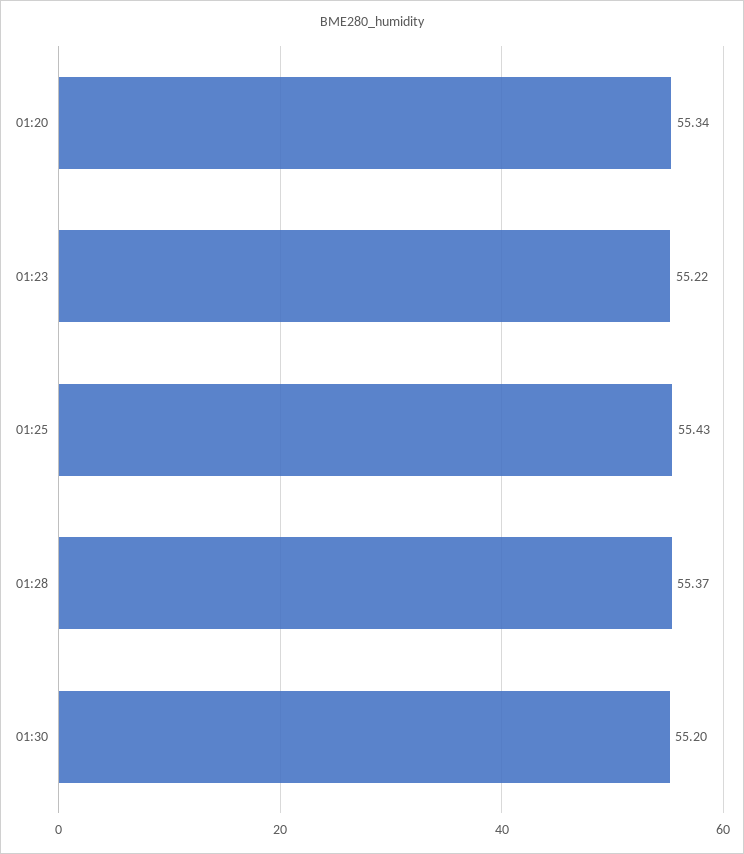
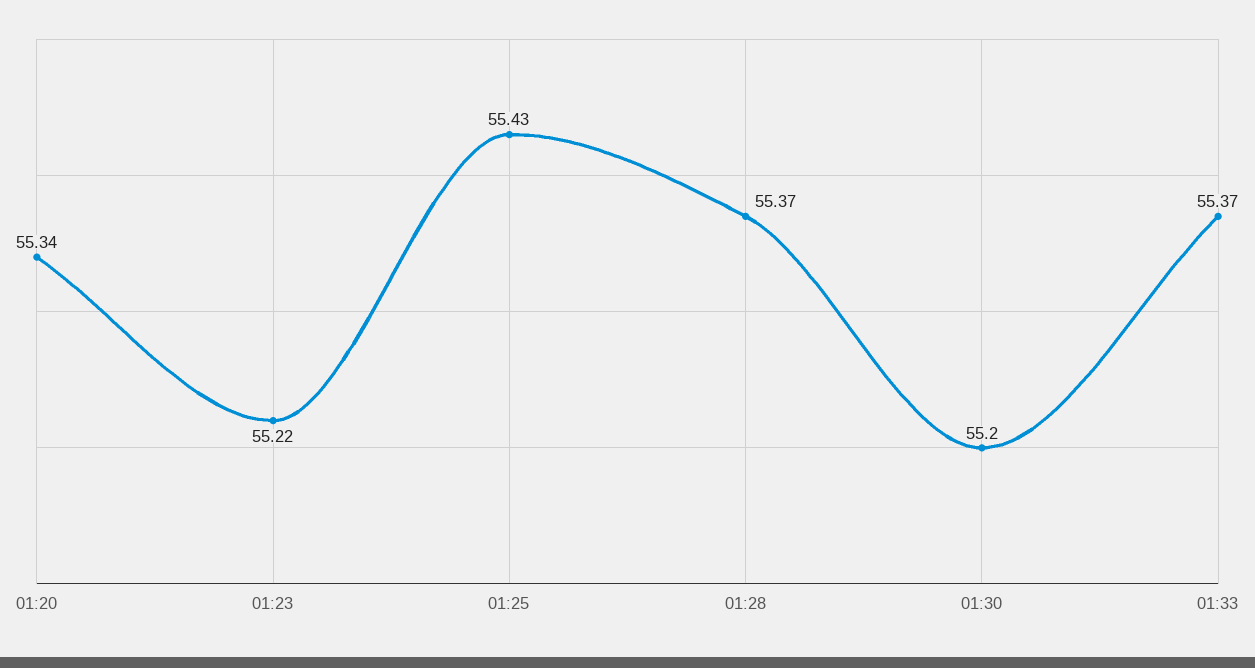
01:33: none -> 55.37

